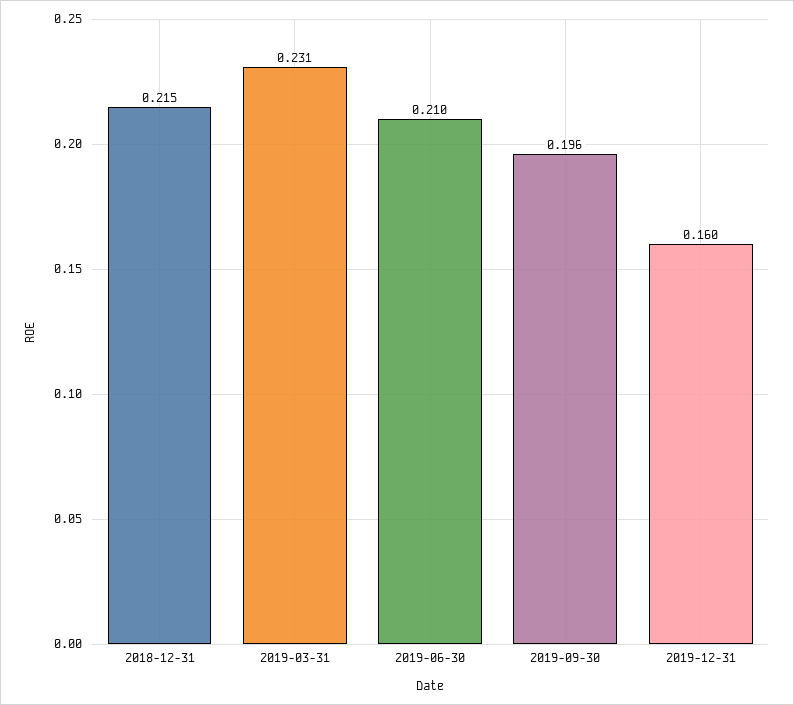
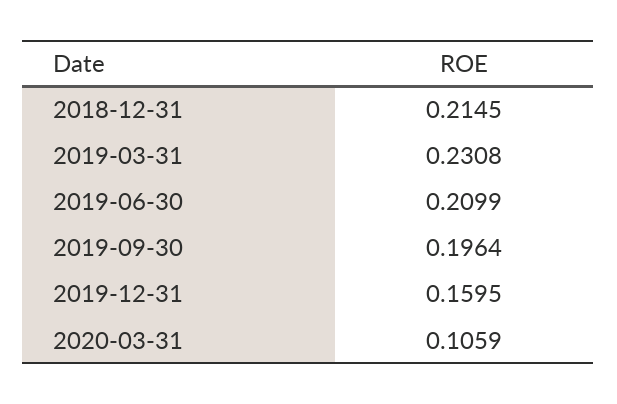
2020-03-31: none -> 0.1059

